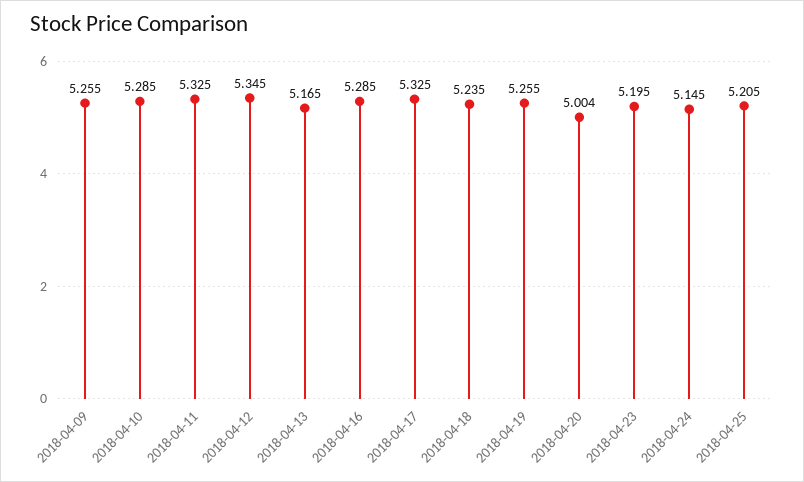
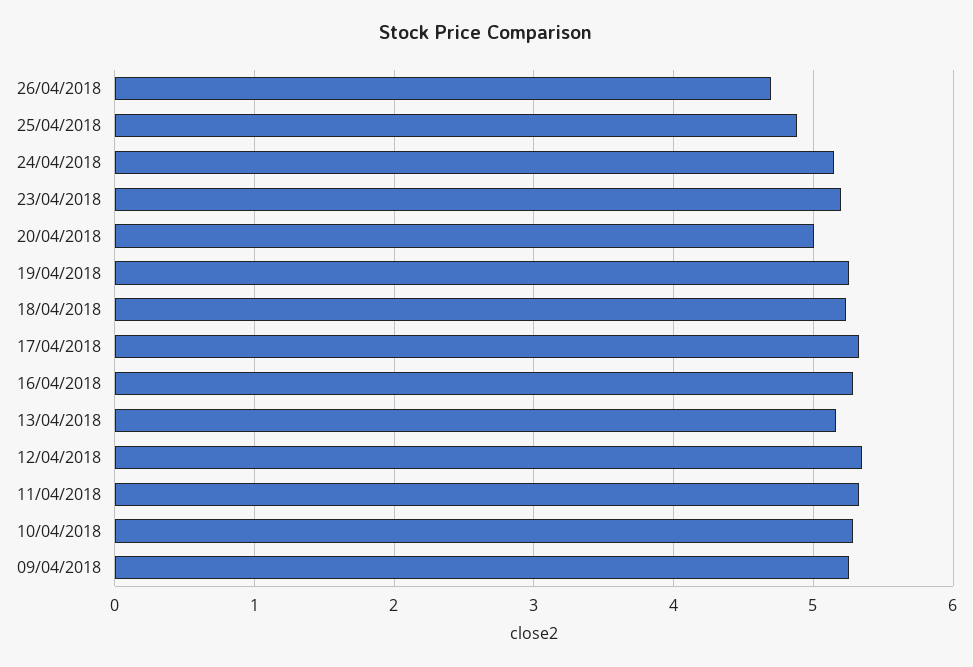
2018-04-25: 5.205 -> 4.9
26/04/2018: none -> 4.7

